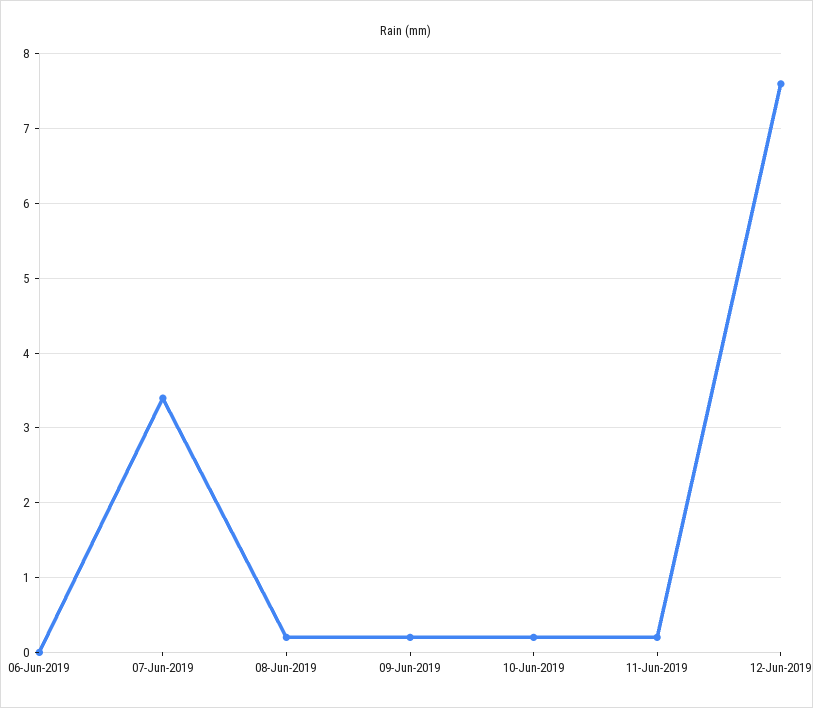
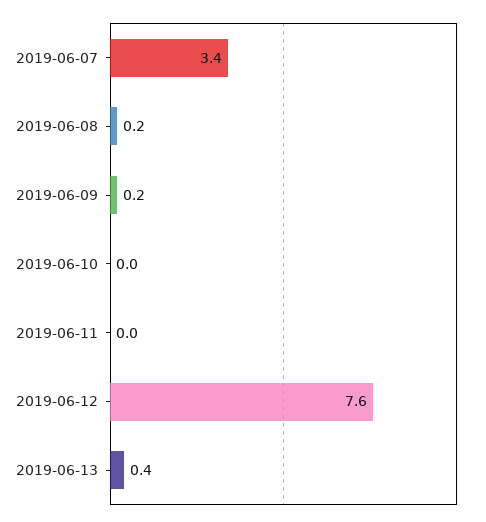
06-Jun-2019: 0 -> none
10-Jun-2019: 0.2 -> 0
11-Jun-2019: 0.2 -> 0
2019-06-13: none -> 0.4

